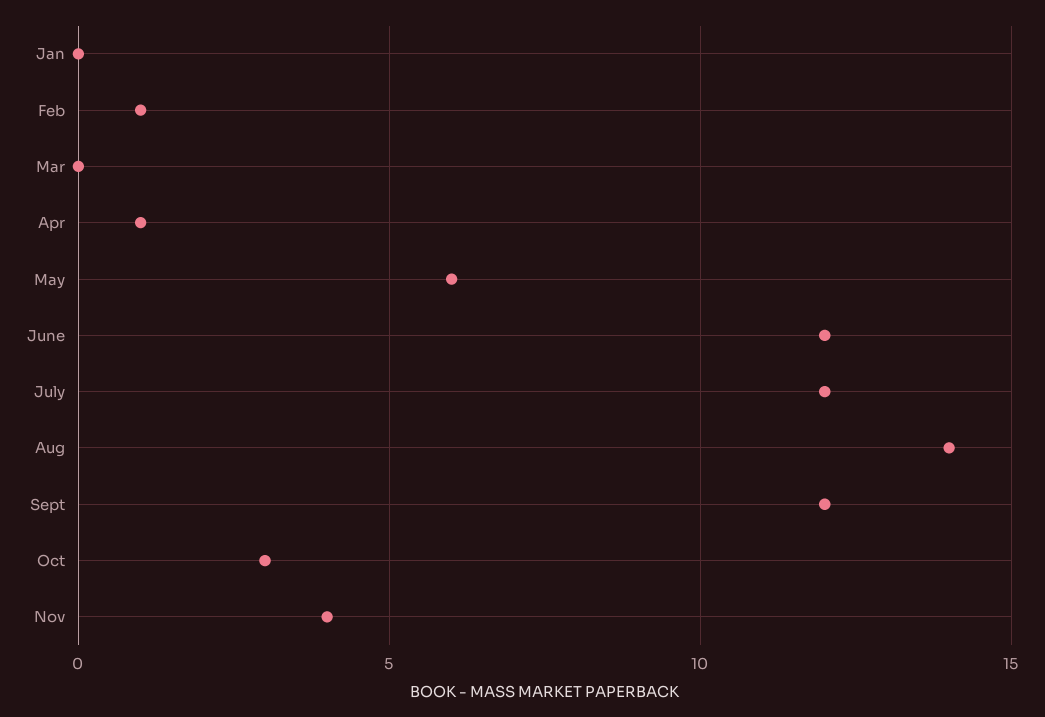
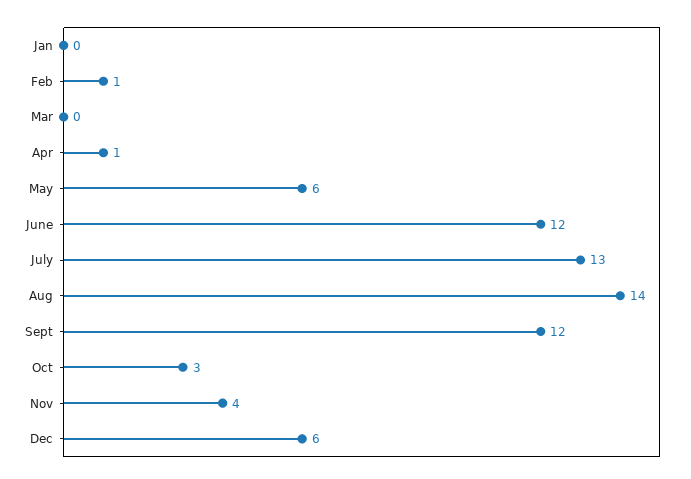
July: 12 -> 13
Dec: none -> 6

